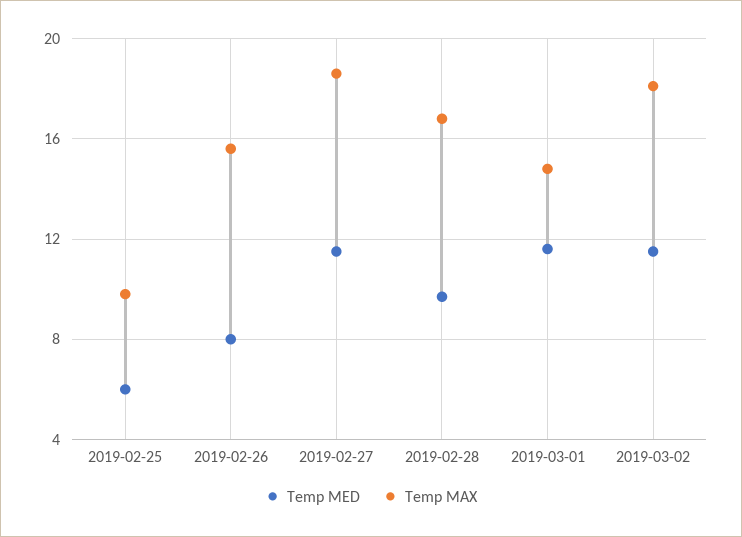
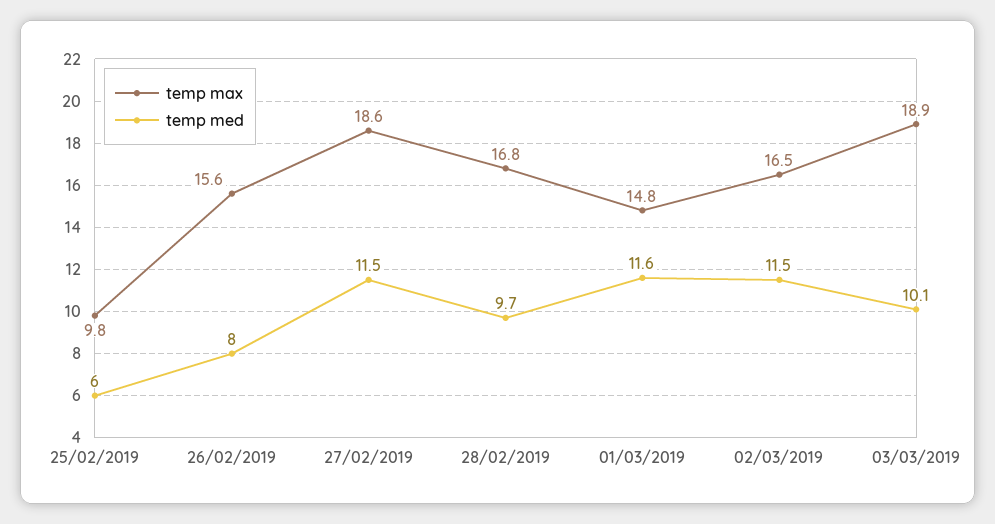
Temp MAX, 2019-03-02: 18 -> 16.5
Temp MAX, 03/03/2019: none -> 18.9
Temp MED, 03/03/2019: none -> 10.1

